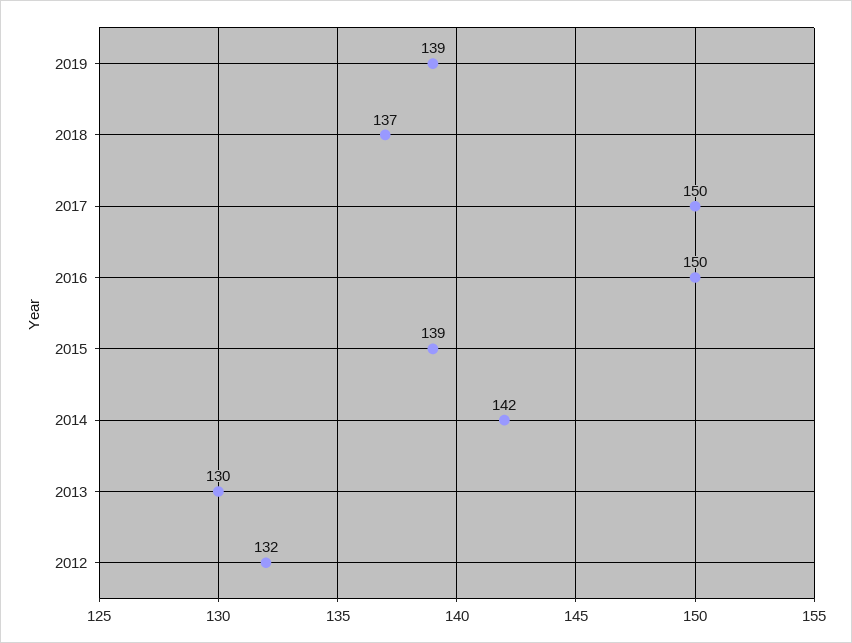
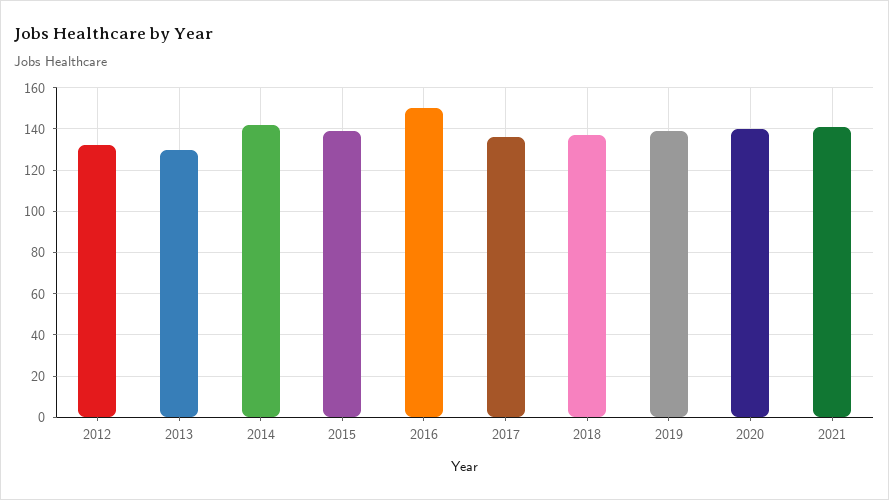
2017: 150 -> 135
2020: none -> 140
2021: none -> 140

